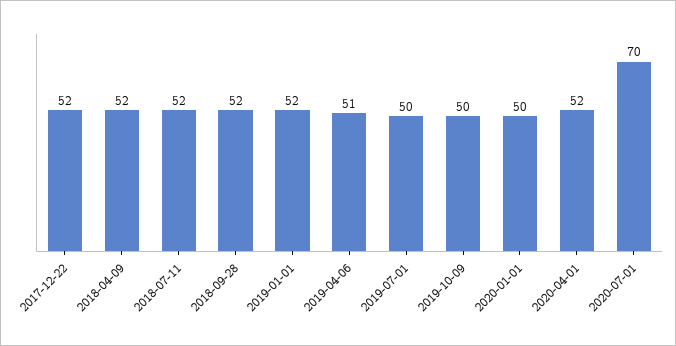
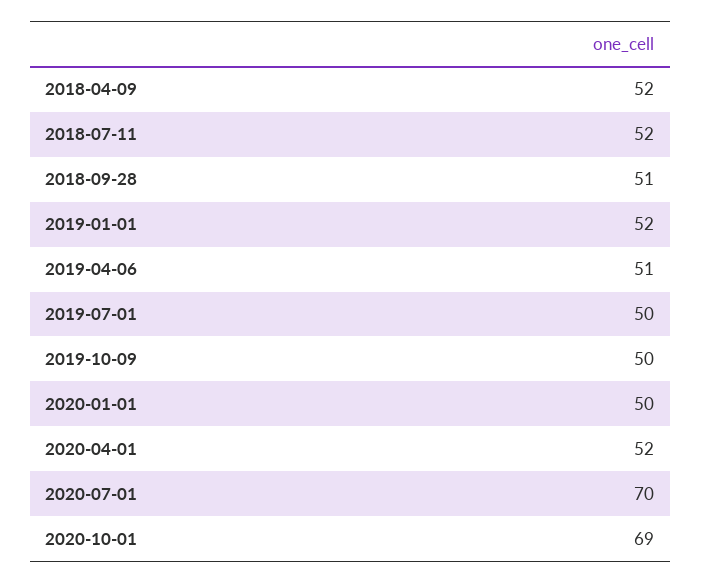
2017-12-22: 52 -> none
2018-09-28: 52 -> 51
2020-10-01: none -> 69

